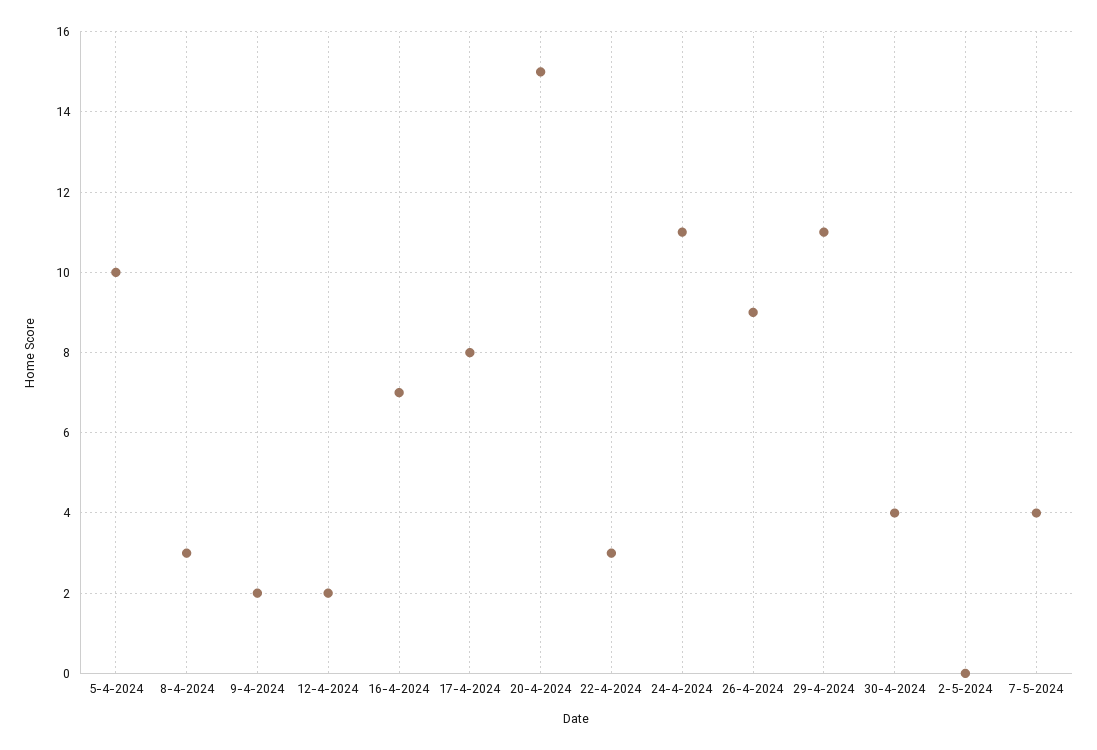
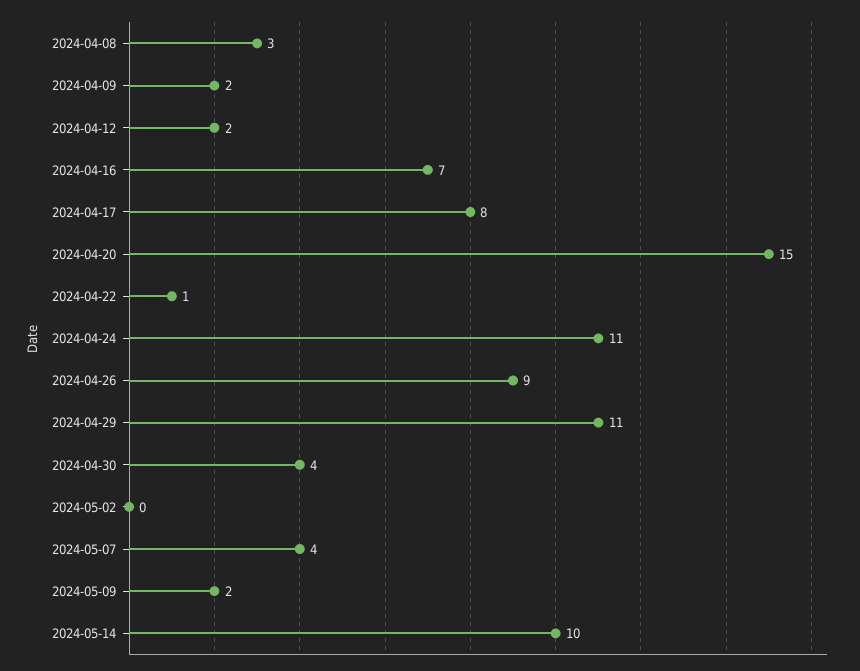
5-4-2024: 10 -> none
22-4-2024: 3 -> 1
2024-05-09: none -> 2
2024-05-14: none -> 10

